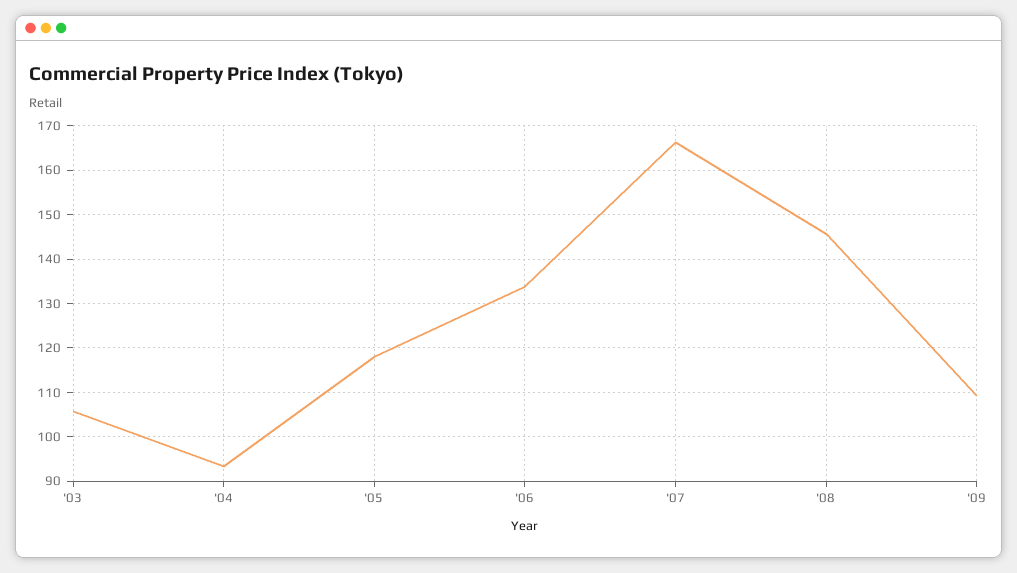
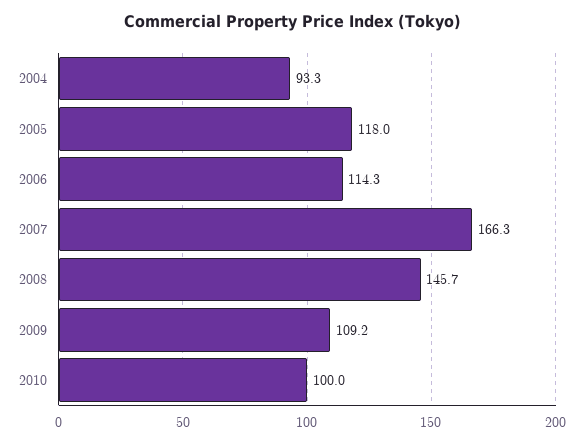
'03: 106 -> none
'06: 134 -> 114.3
2010: none -> 100

